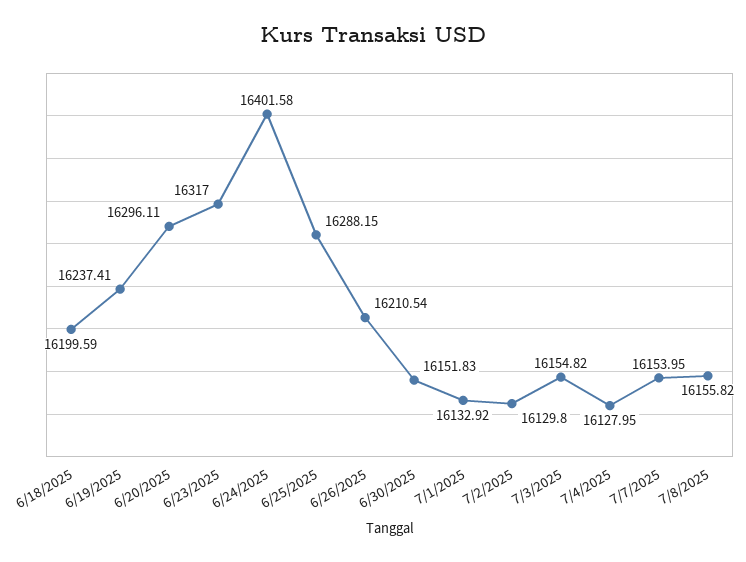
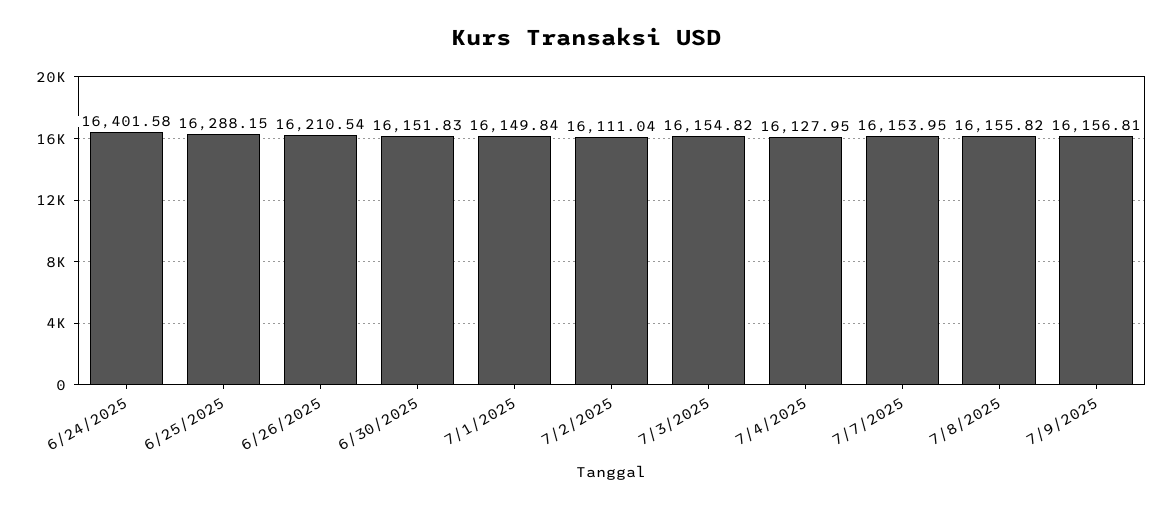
6/18/2025: 16199.59 -> none
6/19/2025: 16237.41 -> none
6/20/2025: 16296.11 -> none
6/23/2025: 16317 -> none
7/1/2025: 16132.92 -> 16149.84
7/2/2025: 16129.8 -> 16111.04
7/9/2025: none -> 16156.81

